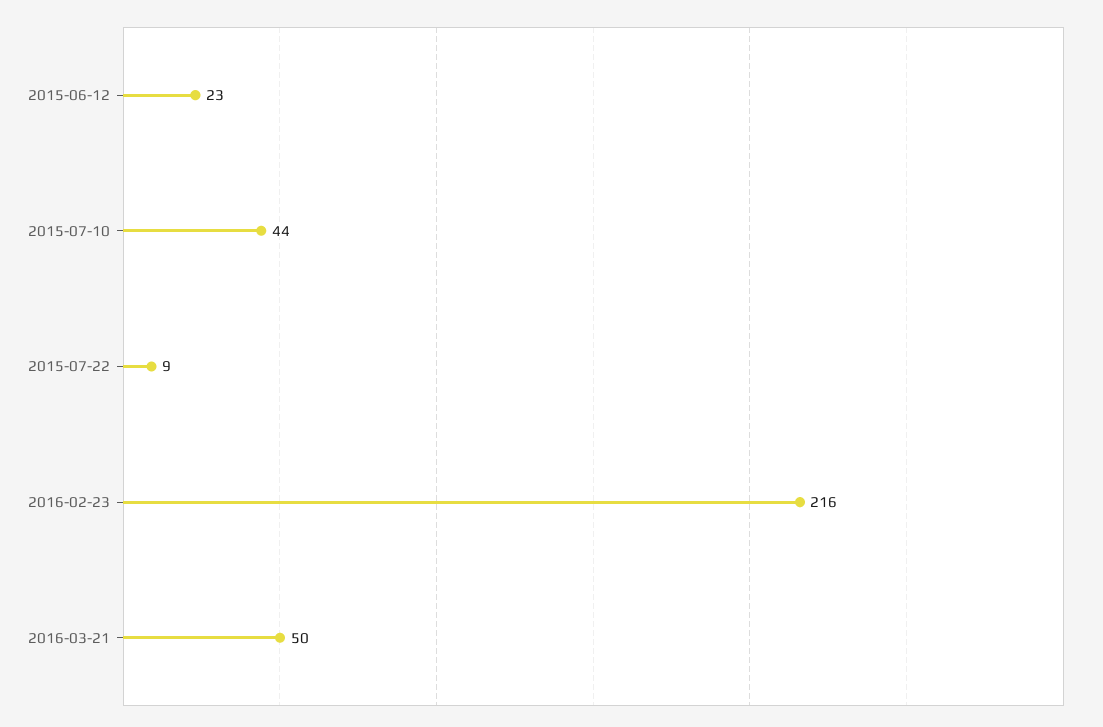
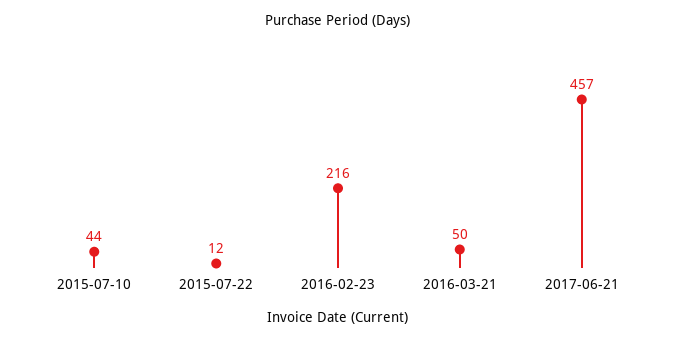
2015-06-12: 23 -> none
2015-07-22: 9 -> 12
2017-06-21: none -> 457

